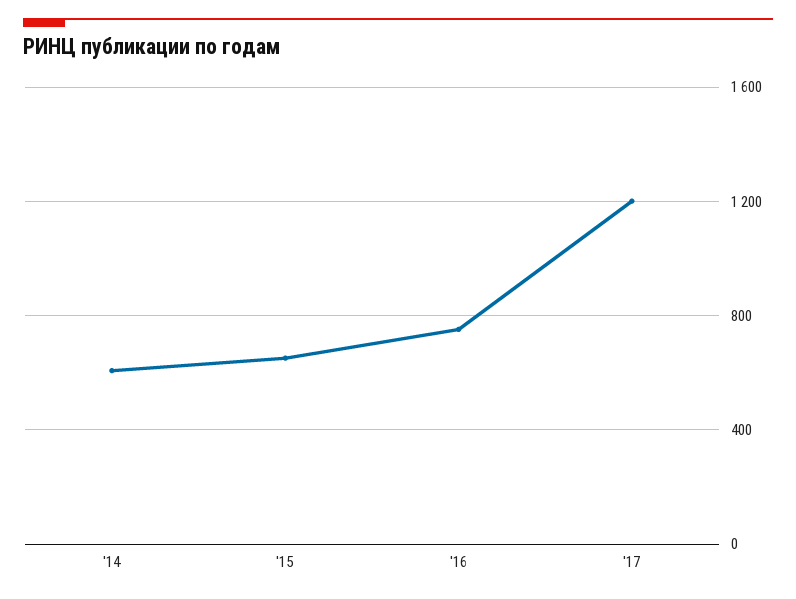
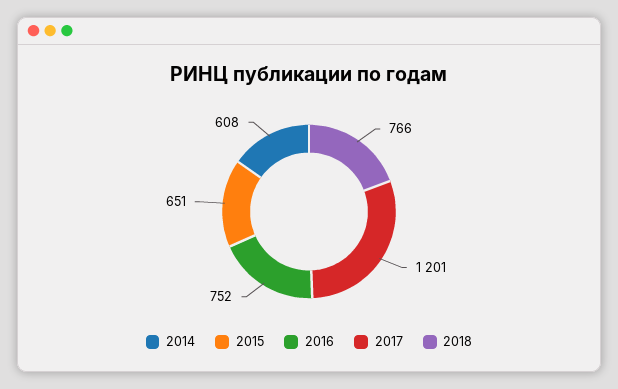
2018: none -> 766

